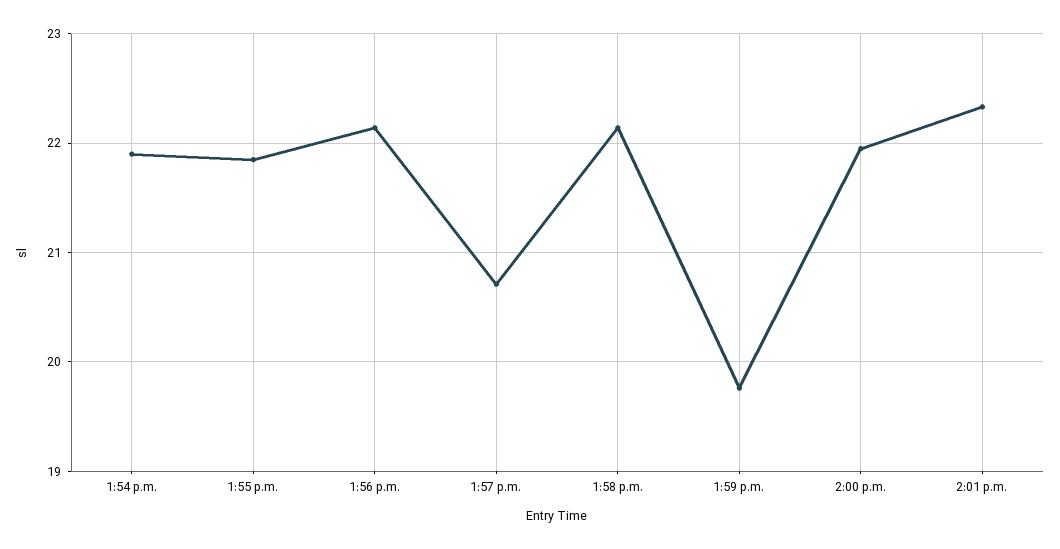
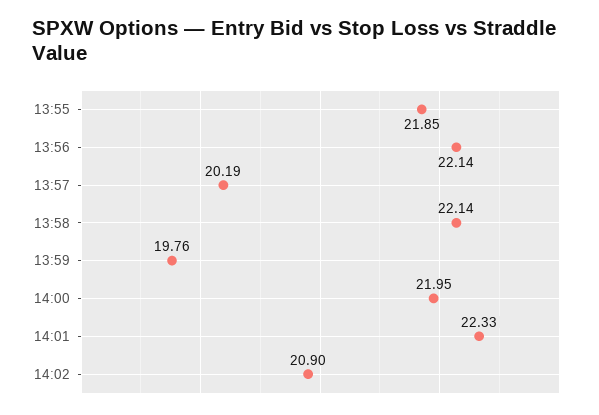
1:54 p.m.: 21.9 -> none
1:57 p.m.: 20.7 -> 20.19
14:02: none -> 20.9

